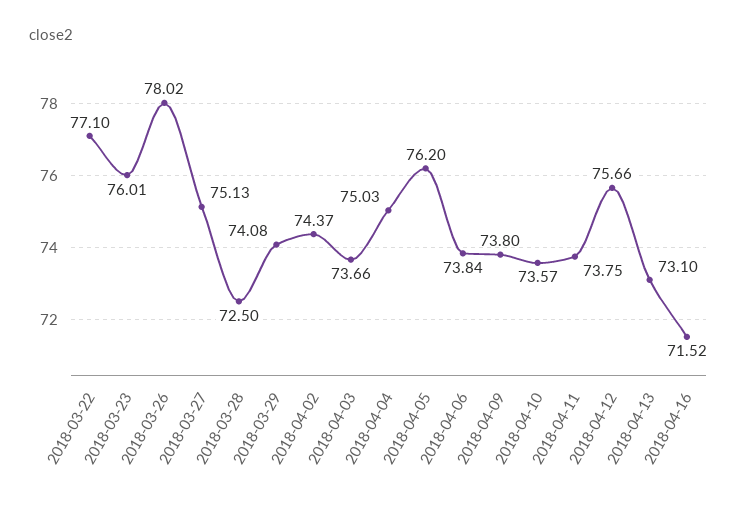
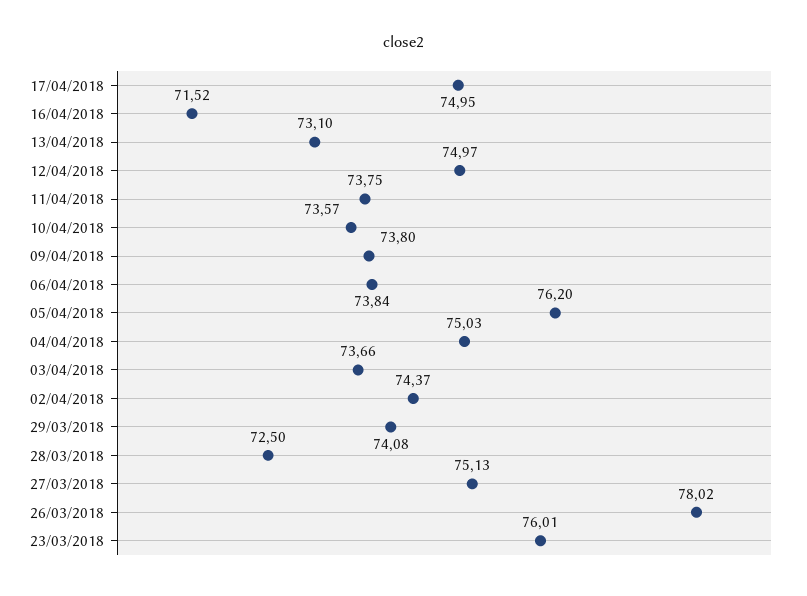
2018-03-22: 77.1 -> none
2018-04-12: 75.66 -> 74.97
17/04/2018: none -> 74.95

